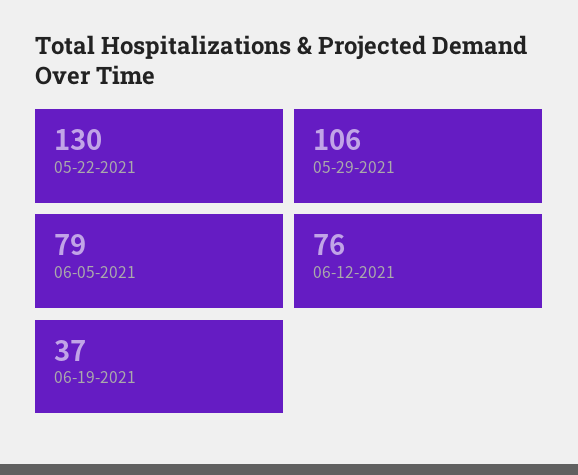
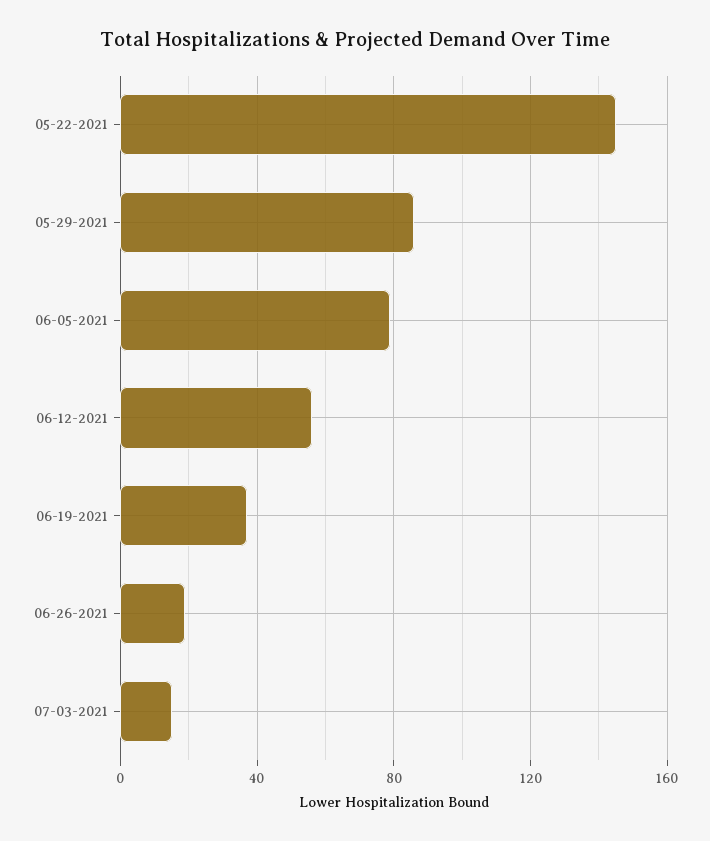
05-22-2021: 130 -> 145
05-29-2021: 106 -> 85
06-12-2021: 76 -> 55
06-26-2021: none -> 20
07-03-2021: none -> 15

